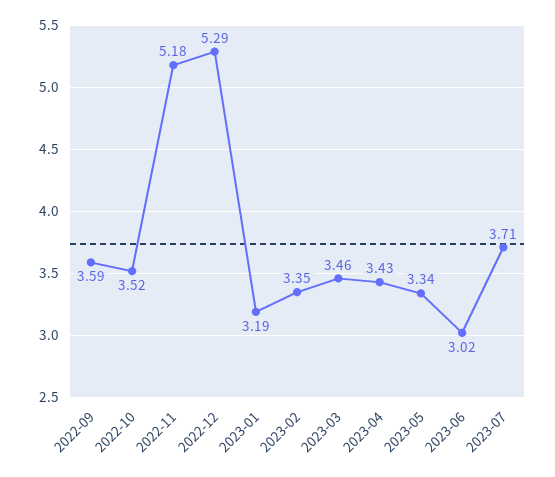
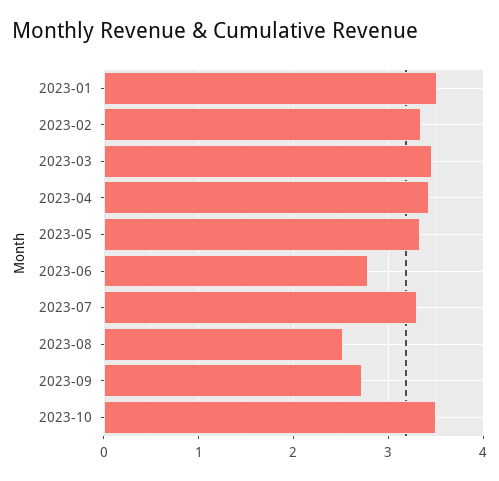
2022-09: 3.59 -> none
2022-10: 3.52 -> none
2022-11: 5.18 -> none
2022-12: 5.29 -> none
2023-01: 3.19 -> 3.5
2023-06: 3.02 -> 2.8
2023-07: 3.71 -> 3.3
2023-08: none -> 2.5
2023-09: none -> 2.7
2023-10: none -> 3.5

